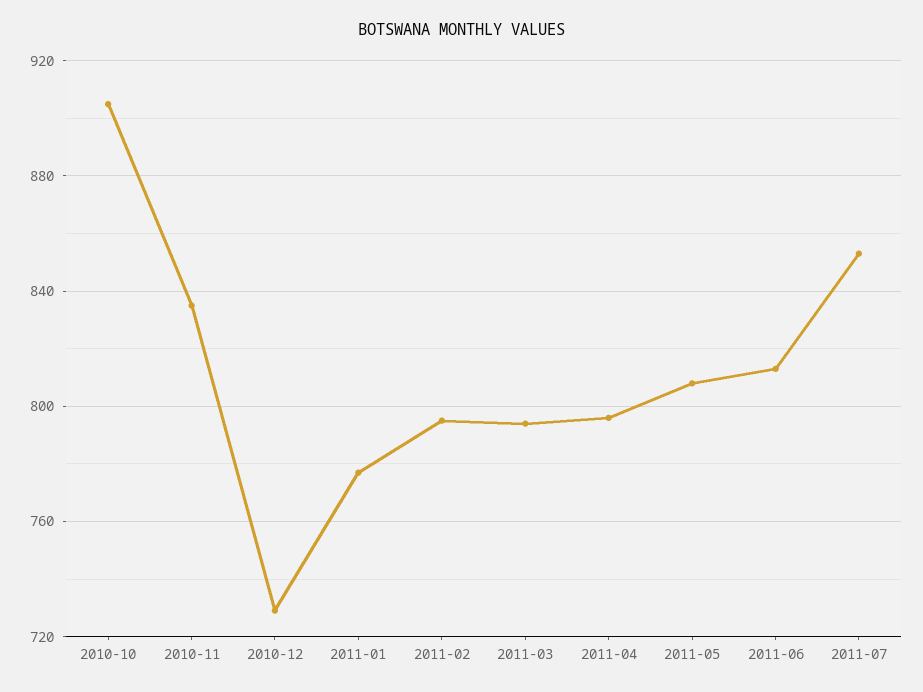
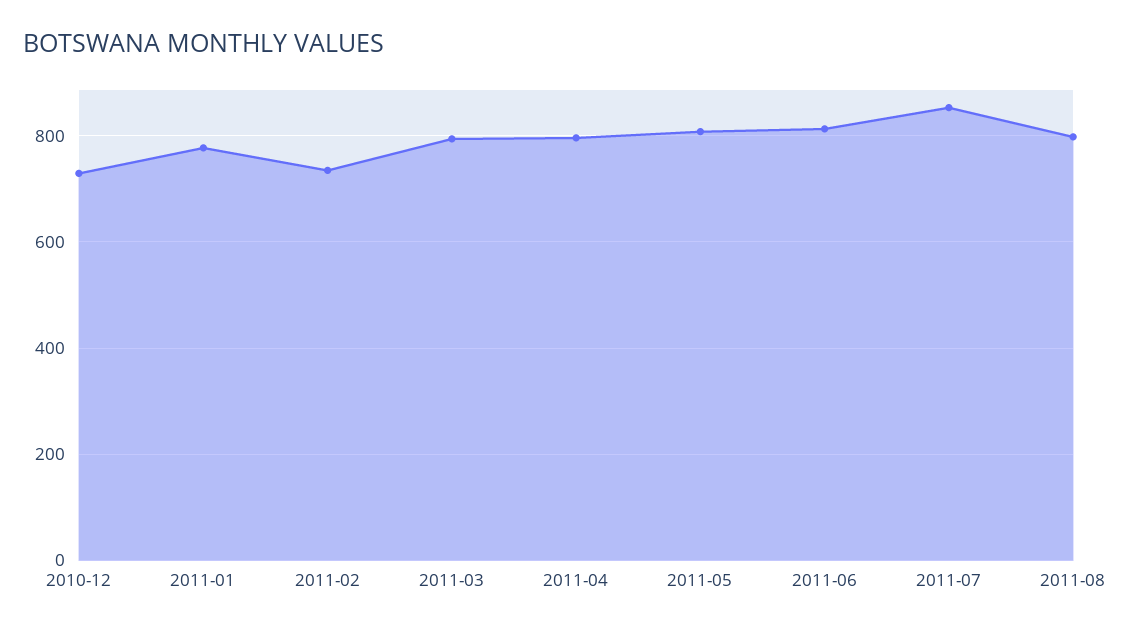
2010-10: 905 -> none
2010-11: 835 -> none
2011-02: 795 -> 740
2011-08: none -> 800

